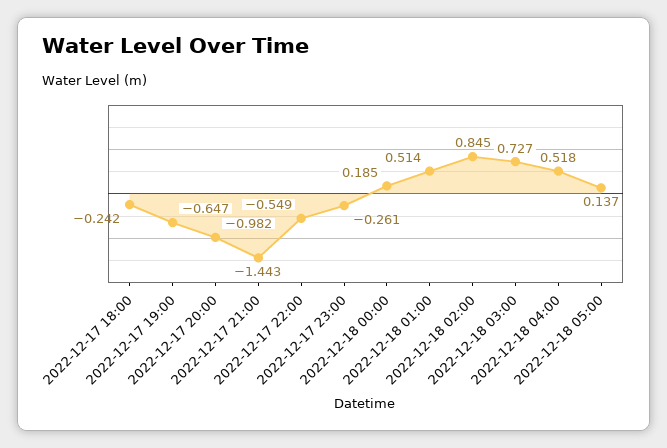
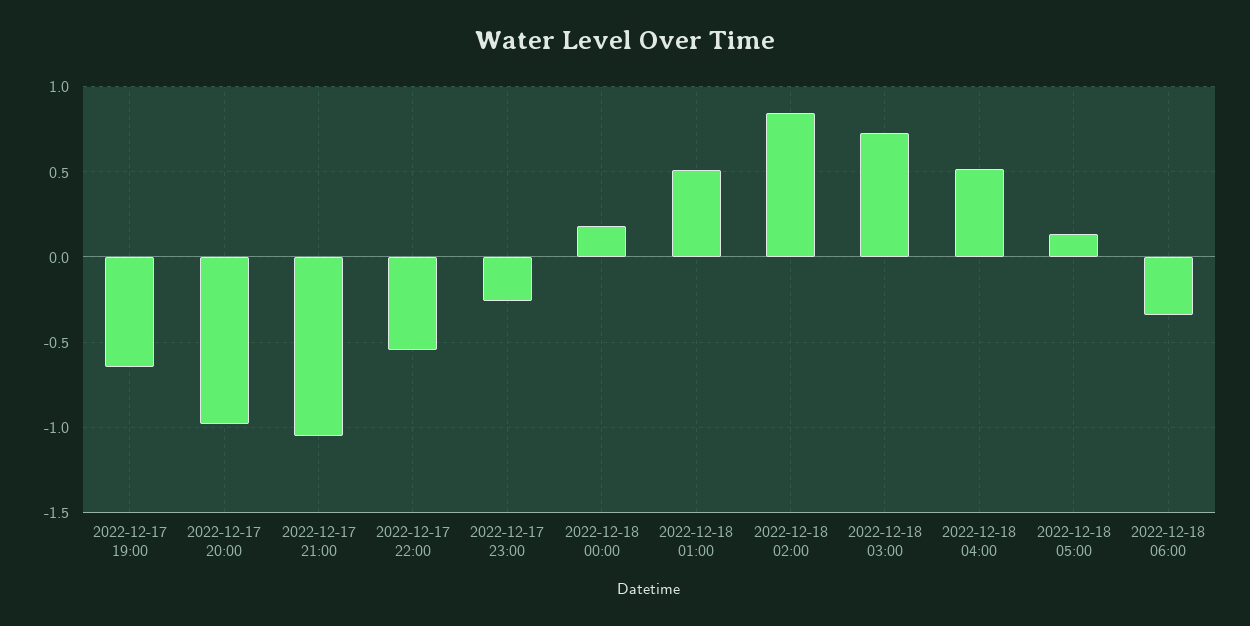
2022-12-17 18:00: -0.242 -> none
2022-12-17 21:00: -1.443 -> -1.05
2022-12-18 06:00: none -> -0.35

